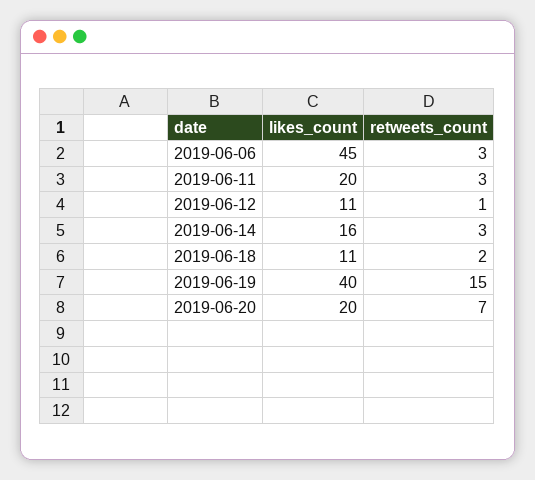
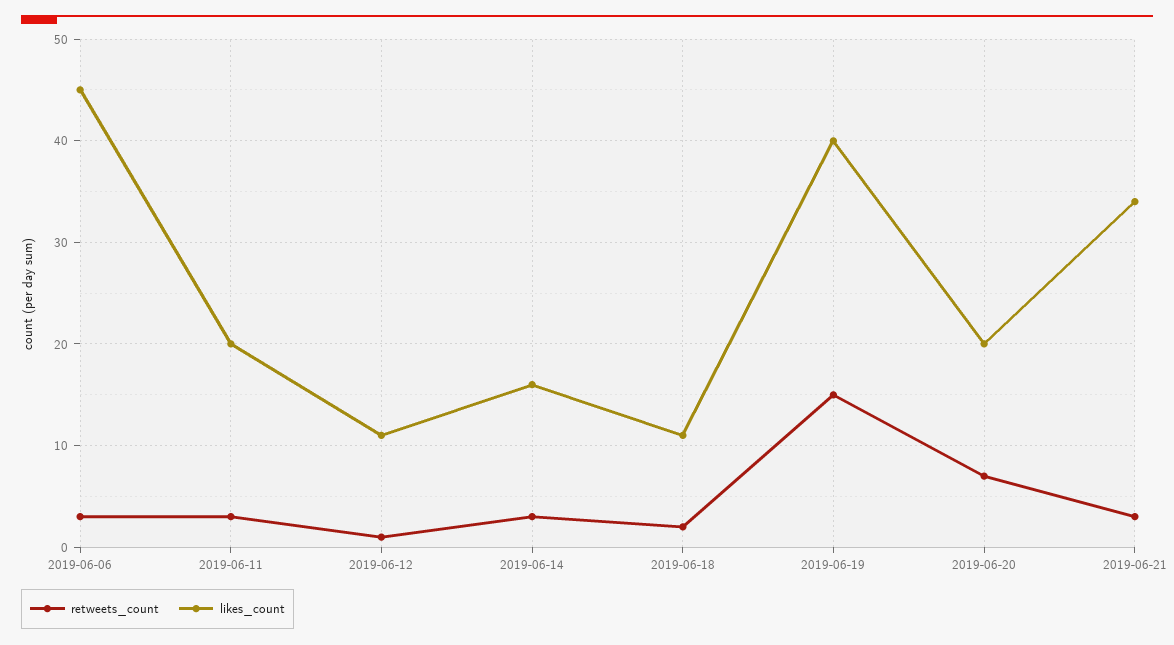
retweets_count, 2019-06-21: none -> 3
likes_count, 2019-06-21: none -> 34

